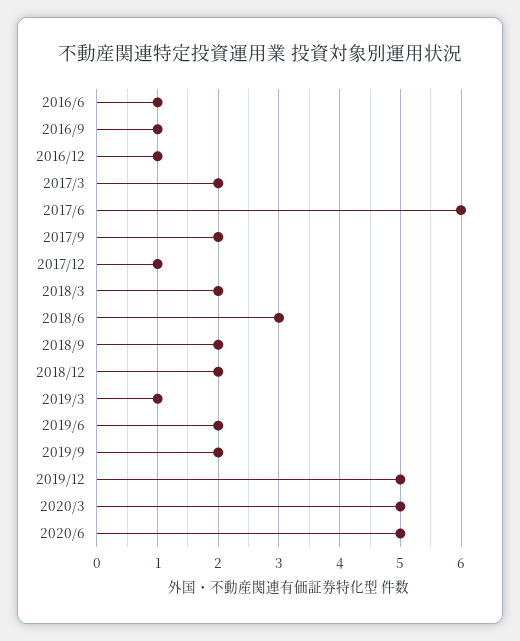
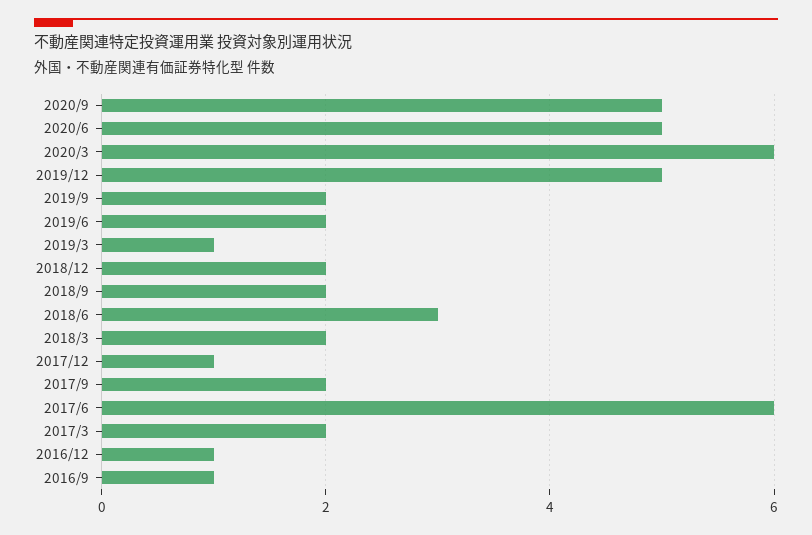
2016/6: 1 -> none
2020/3: 5 -> 6
2020/9: none -> 5

